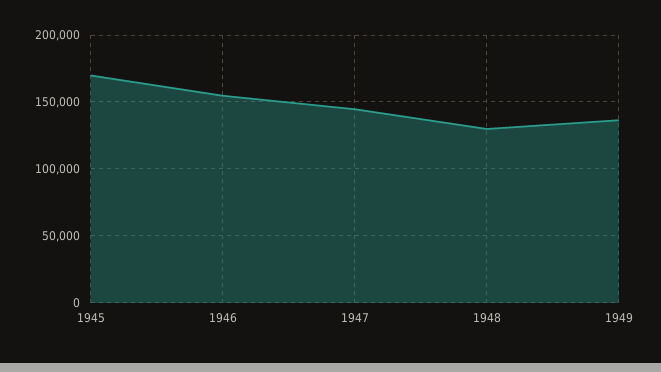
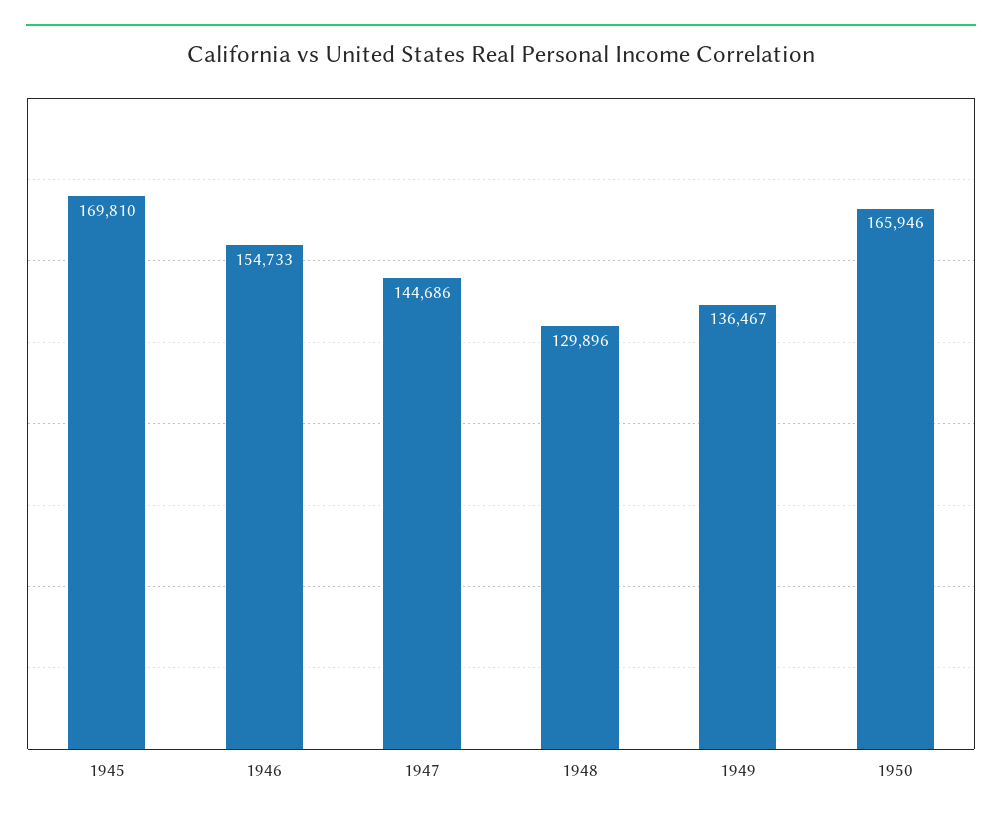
1950: none -> 165946

